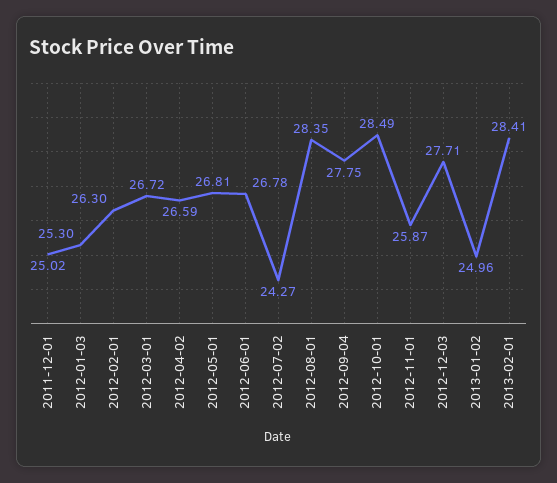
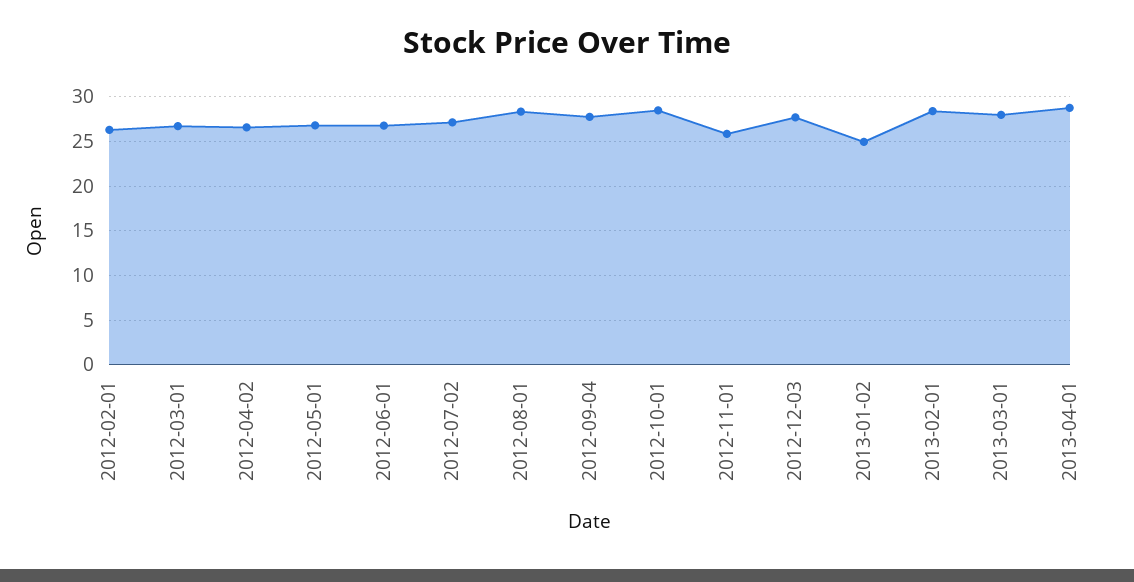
2011-12-01: 25.02 -> none
2012-01-03: 25.3 -> none
2012-07-02: 24.27 -> 27
2013-03-01: none -> 28
2013-04-01: none -> 29

